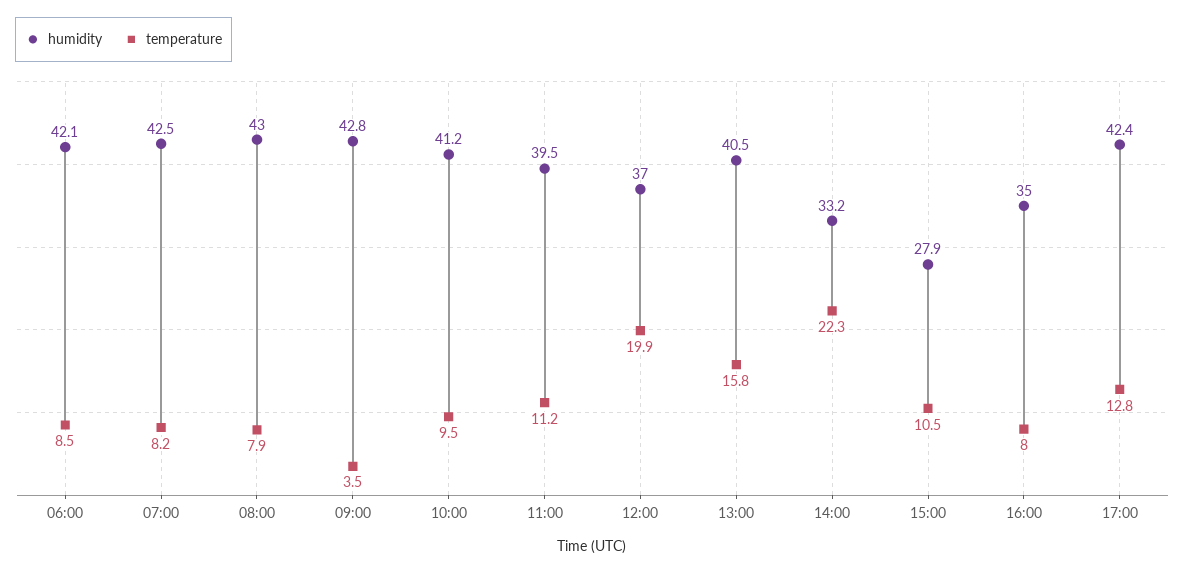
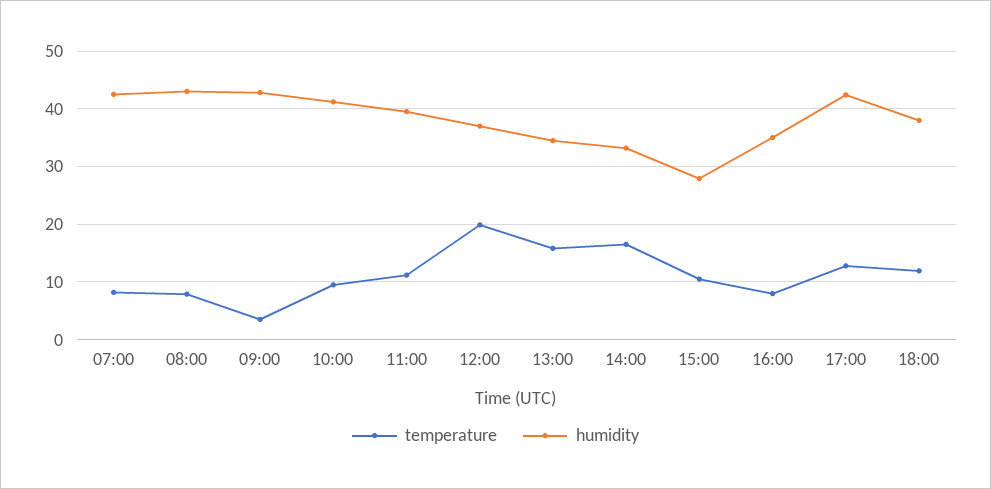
humidity, 06:00: 42.1 -> none
temperature, 06:00: 8.5 -> none
humidity, 13:00: 40.5 -> 34
temperature, 14:00: 22.3 -> 16
temperature, 18:00: none -> 12
humidity, 18:00: none -> 38

